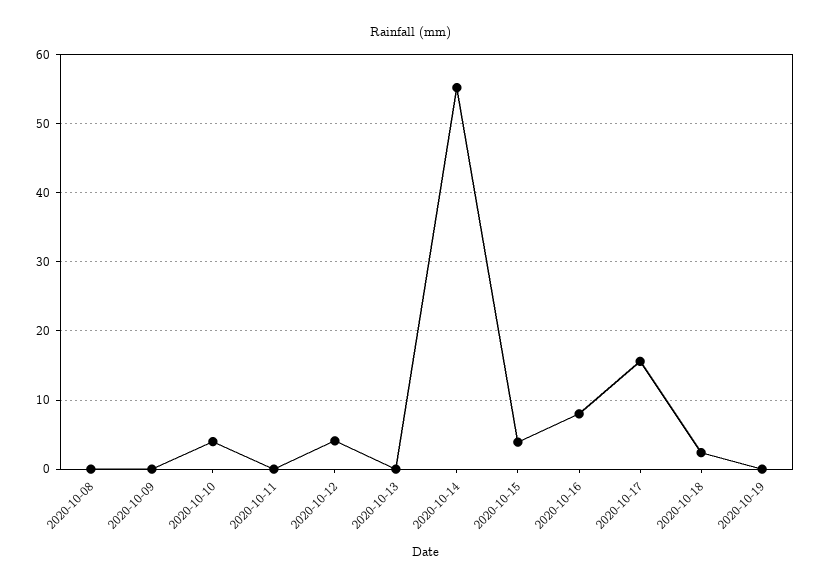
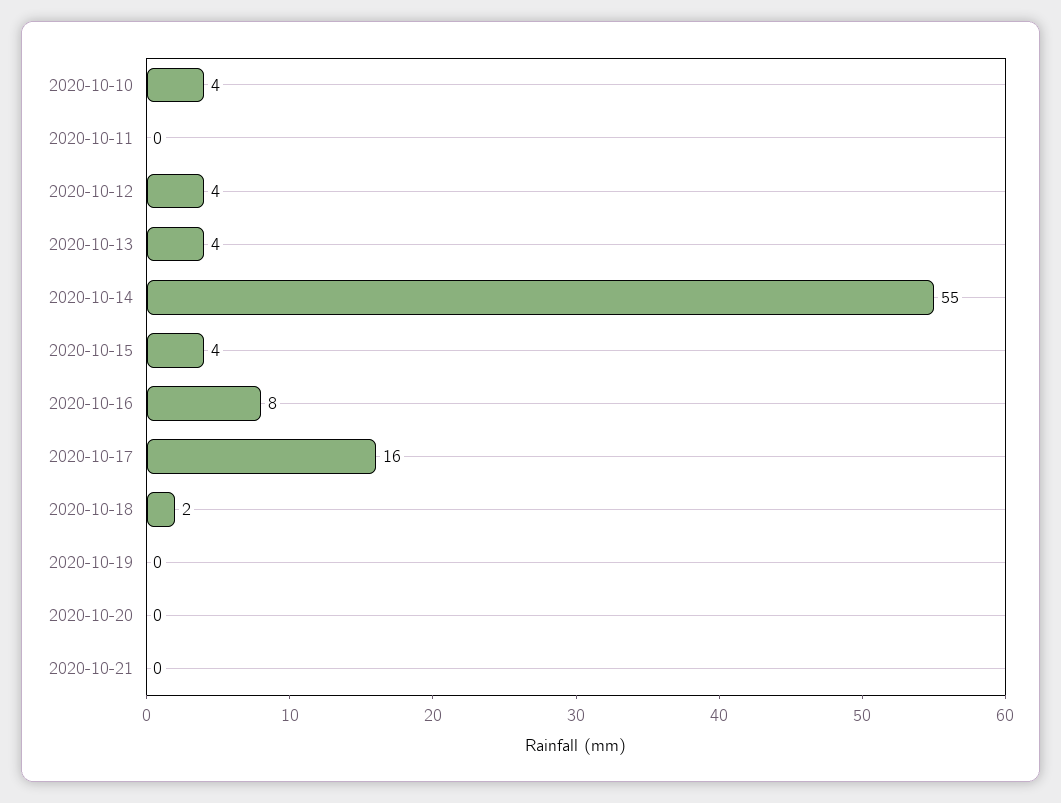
2020-10-08: 0 -> none
2020-10-09: 0 -> none
2020-10-13: 0 -> 4
2020-10-20: none -> 0
2020-10-21: none -> 0

